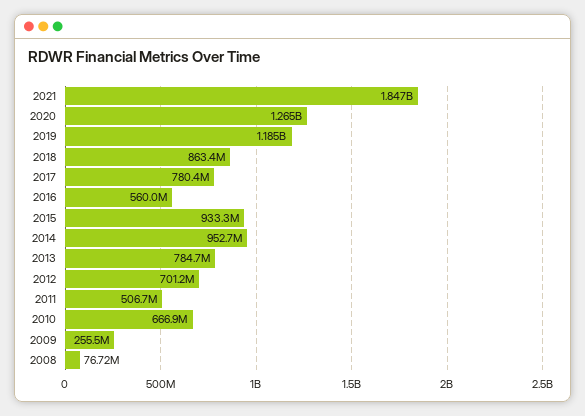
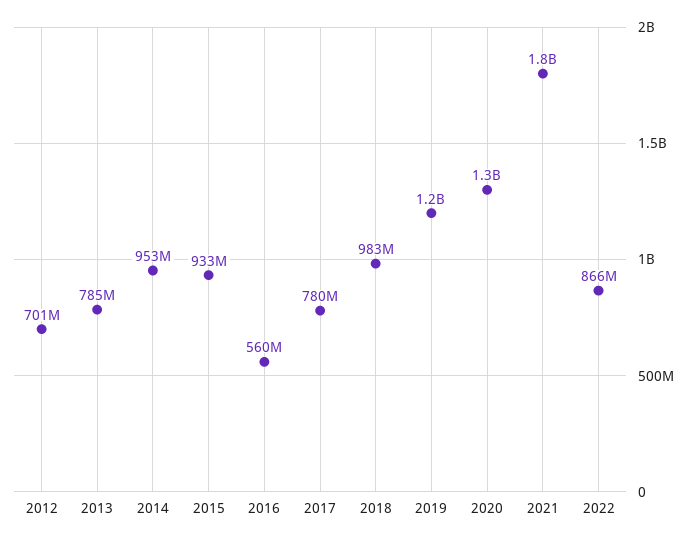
2018: 863400000 -> 983000000
2011: 506700000 -> none
2010: 666900000 -> none
2009: 255500000 -> none
2008: 76720000 -> none
2022: none -> 866000000

